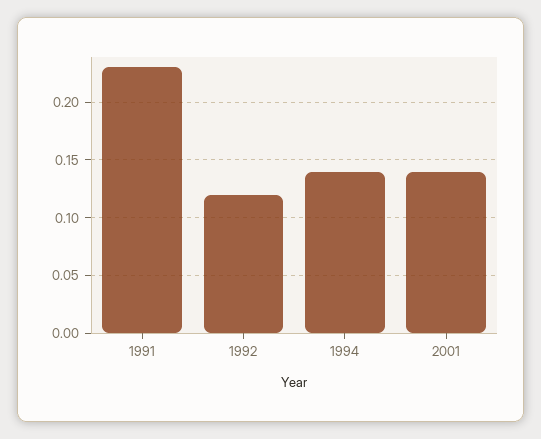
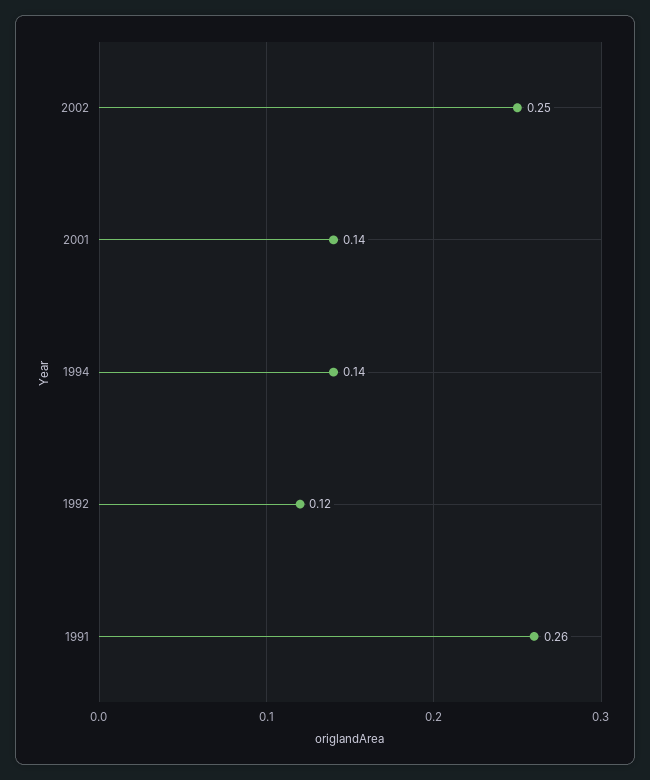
1991: 0.23 -> 0.26
2002: none -> 0.25

